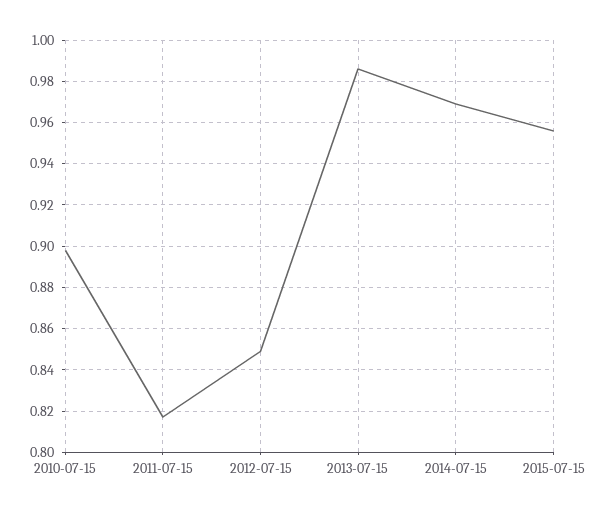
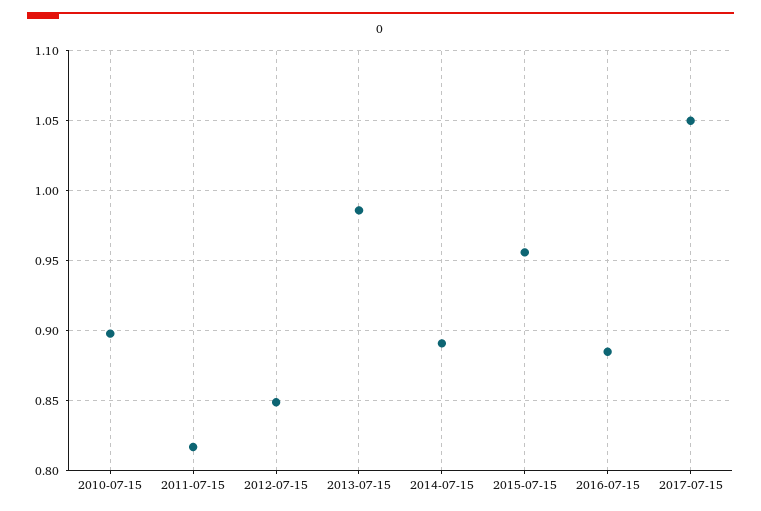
2014-07-15: 0.97 -> 0.89
2016-07-15: none -> 0.885
2017-07-15: none -> 1.05

